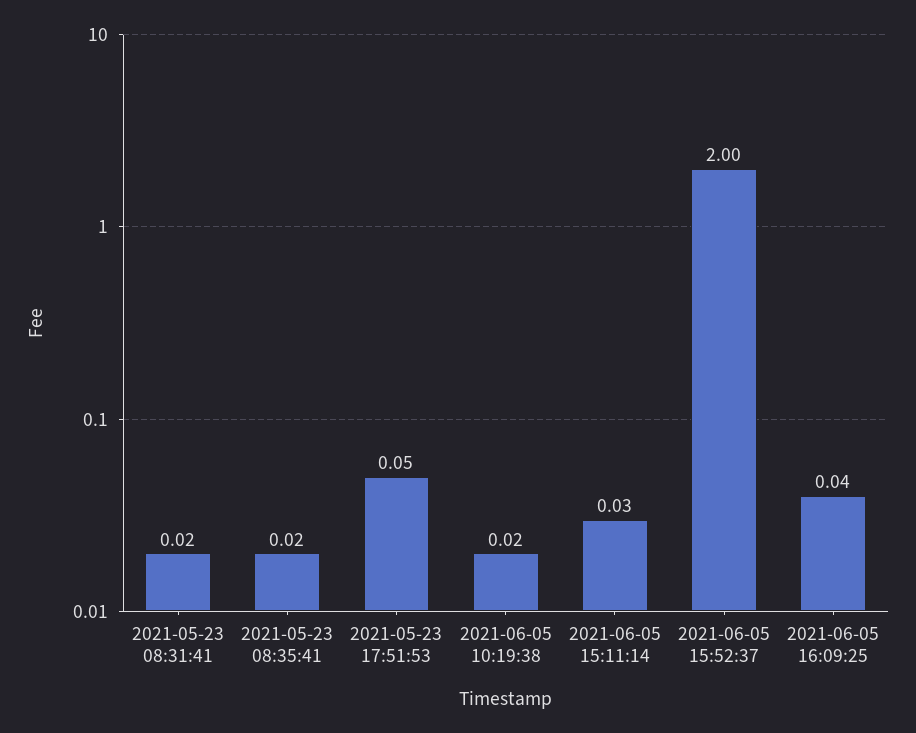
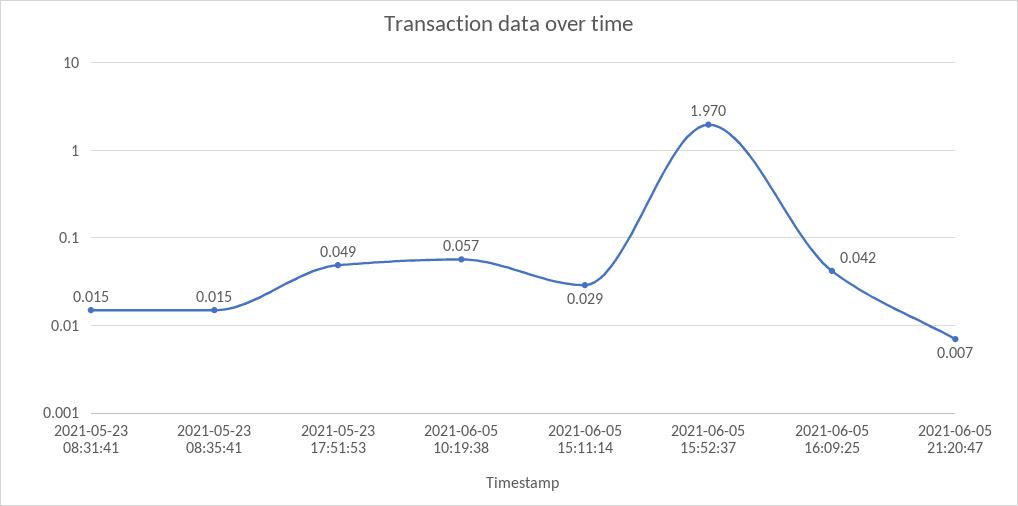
2021-06-05 10:19:38: 0.02 -> 0.057
2021-06-05 15:52:37: 2 -> 1.97
2021-06-05 21:20:47: none -> 0.007

